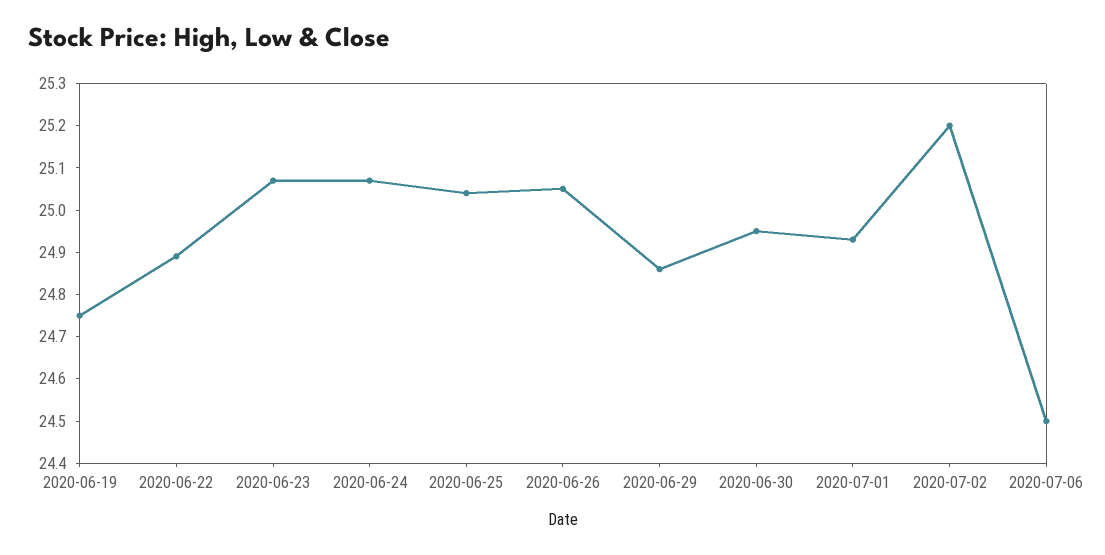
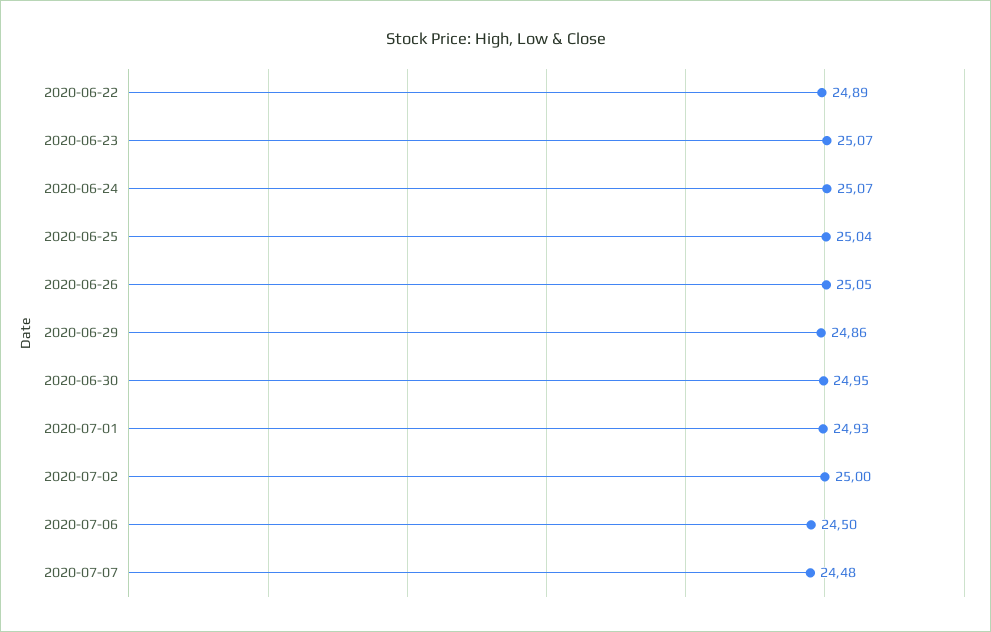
2020-06-19: 24.75 -> none
2020-07-02: 25.2 -> 25
2020-07-07: none -> 24.48

